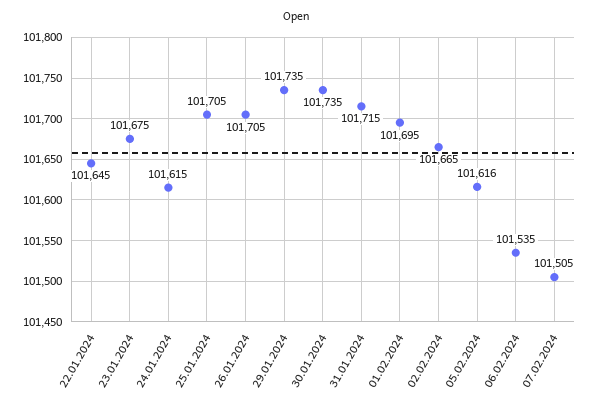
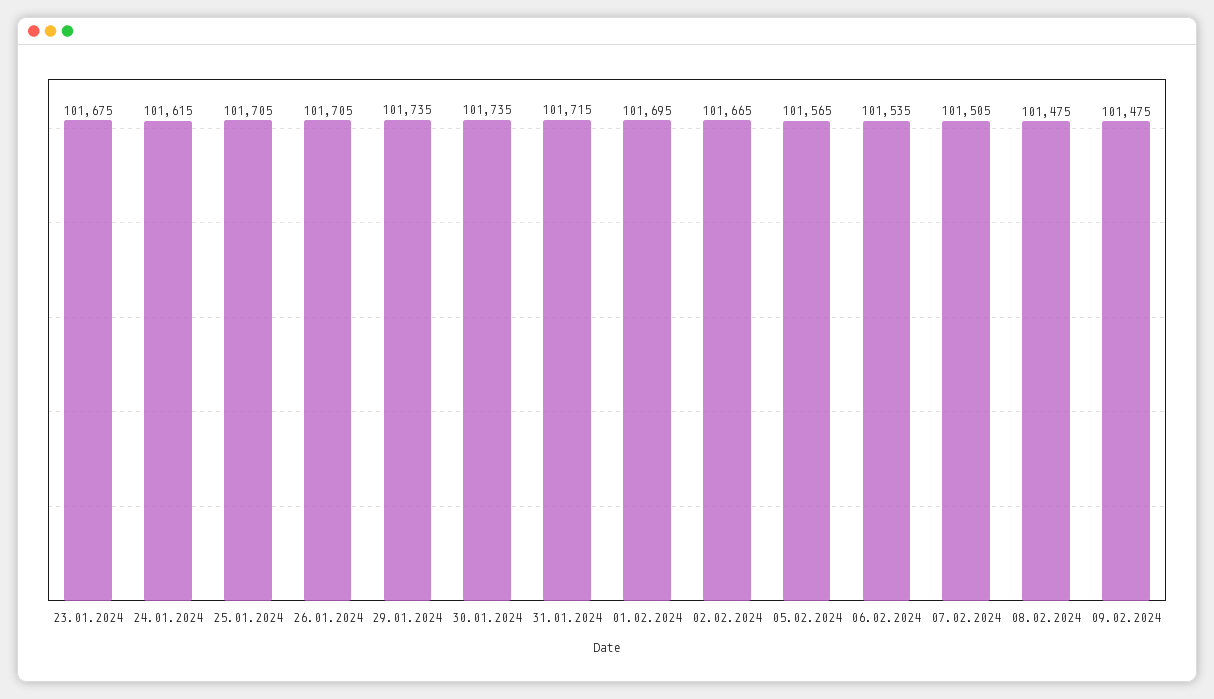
22.01.2024: 101645 -> none
05.02.2024: 101616 -> 101565
08.02.2024: none -> 101475
09.02.2024: none -> 101475

